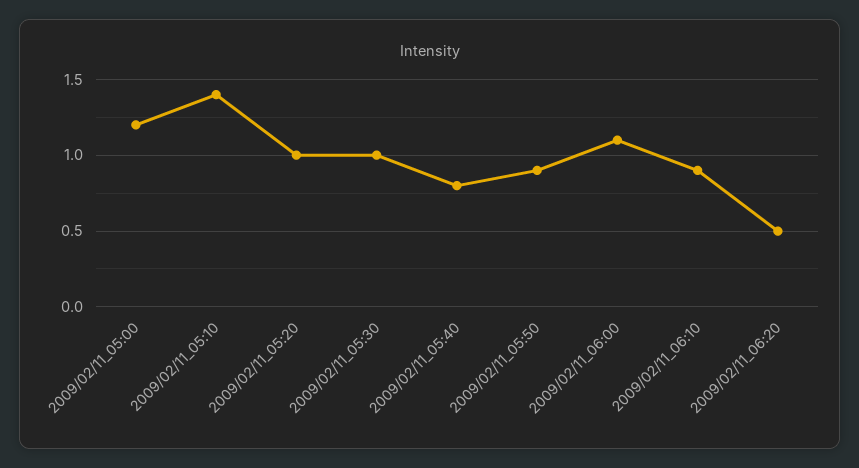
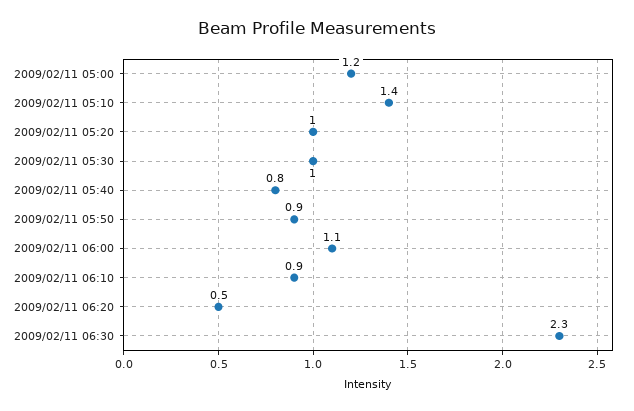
2009/02/11 06:30: none -> 2.3

